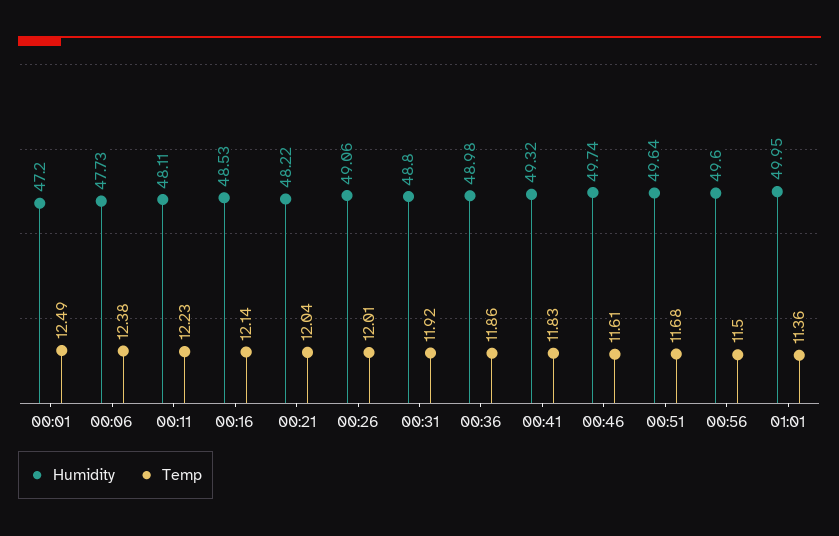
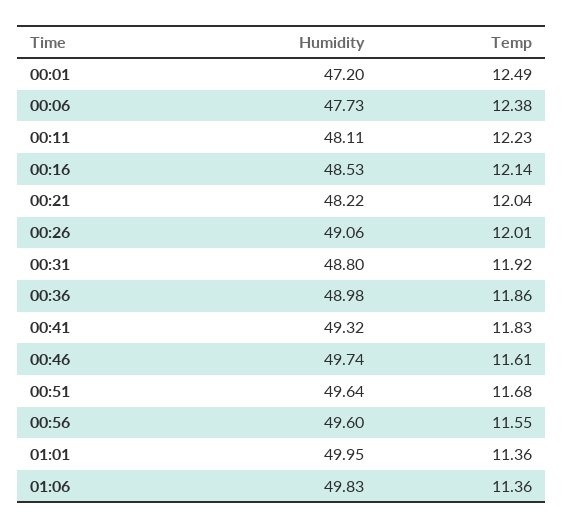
Temp, 00:56: 11.5 -> 11.55
Humidity, 01:06: none -> 49.83
Temp, 01:06: none -> 11.36

